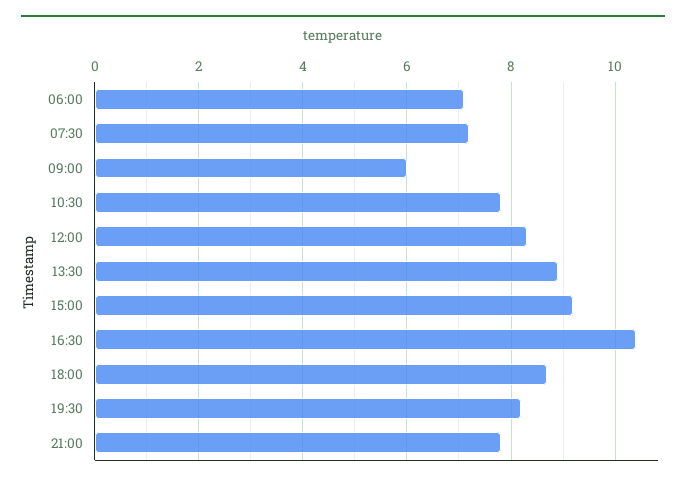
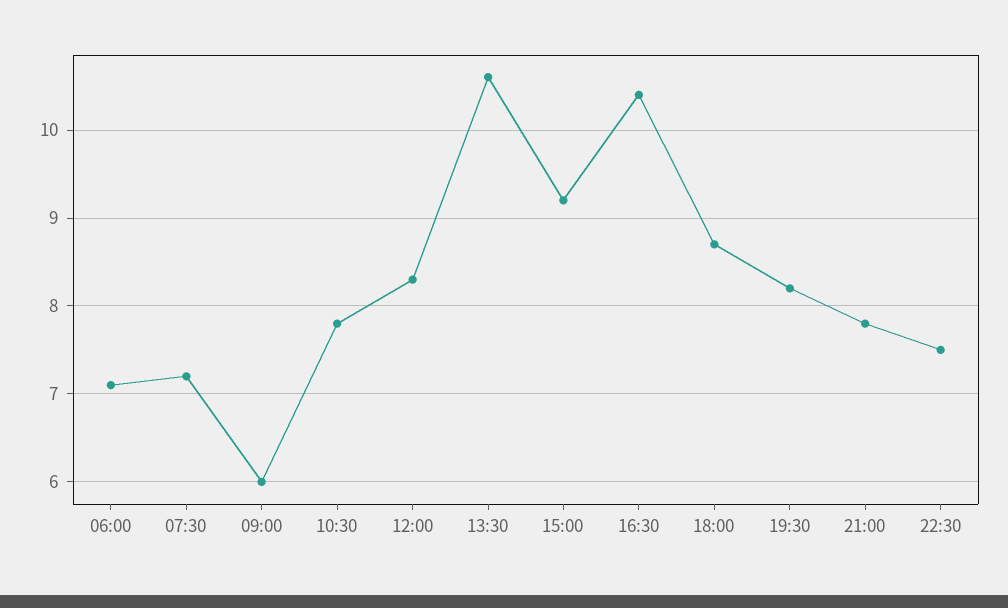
13:30: 9 -> 10.6
22:30: none -> 7.5

